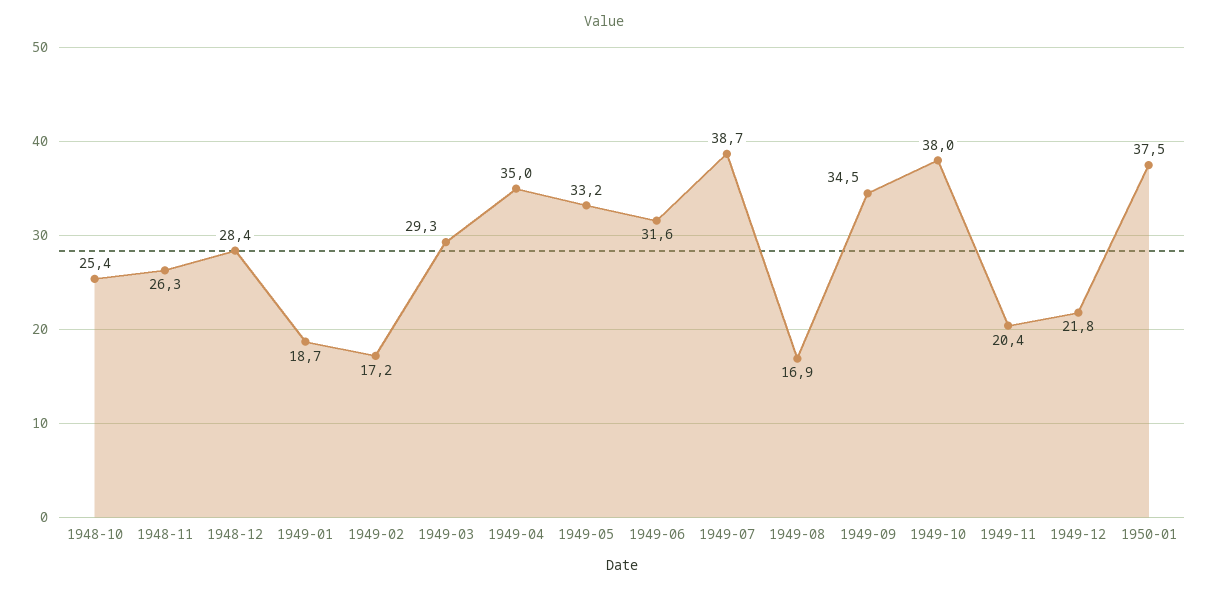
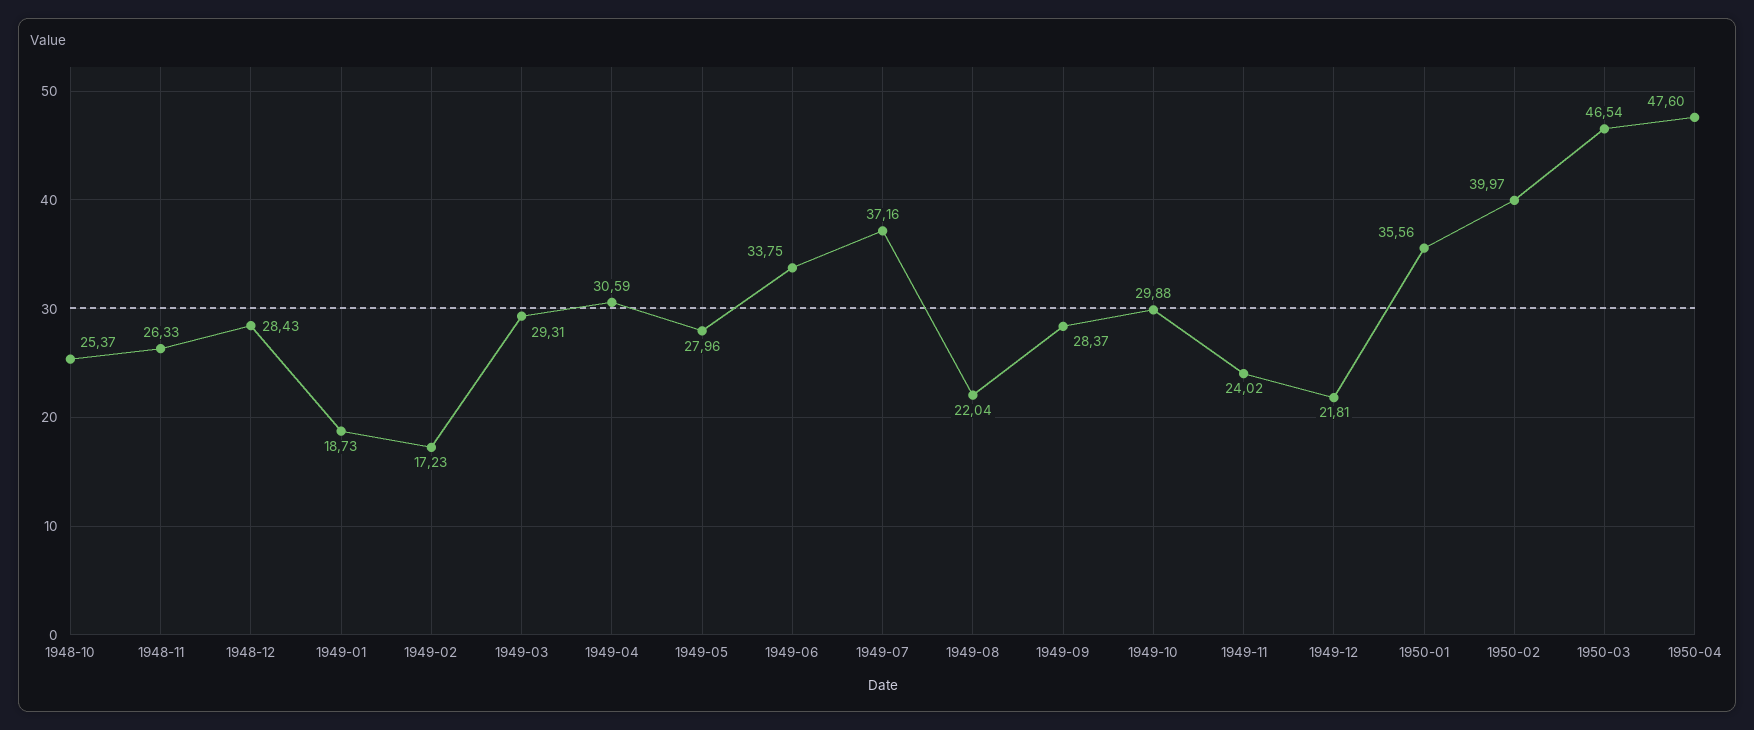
1949-04: 35 -> 30.59
1949-05: 33.2 -> 27.96
1949-06: 31.6 -> 33.75
1949-07: 38.7 -> 37.16
1949-08: 16.9 -> 22.04
1949-09: 34.5 -> 28.37
1949-10: 38 -> 29.88
1949-11: 20.4 -> 24.02
1950-01: 37.5 -> 35.56
1950-02: none -> 39.97
1950-03: none -> 46.54
1950-04: none -> 47.6

